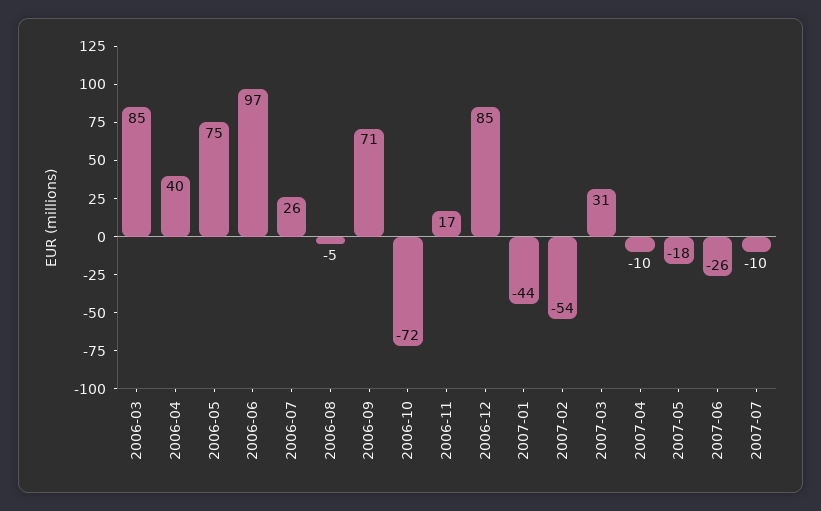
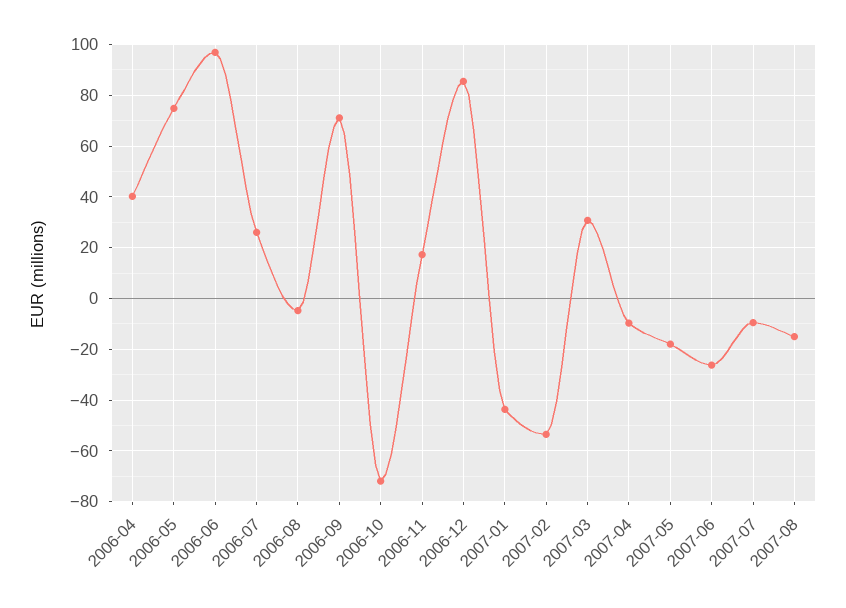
2006-03: 85 -> none
2007-08: none -> -15

